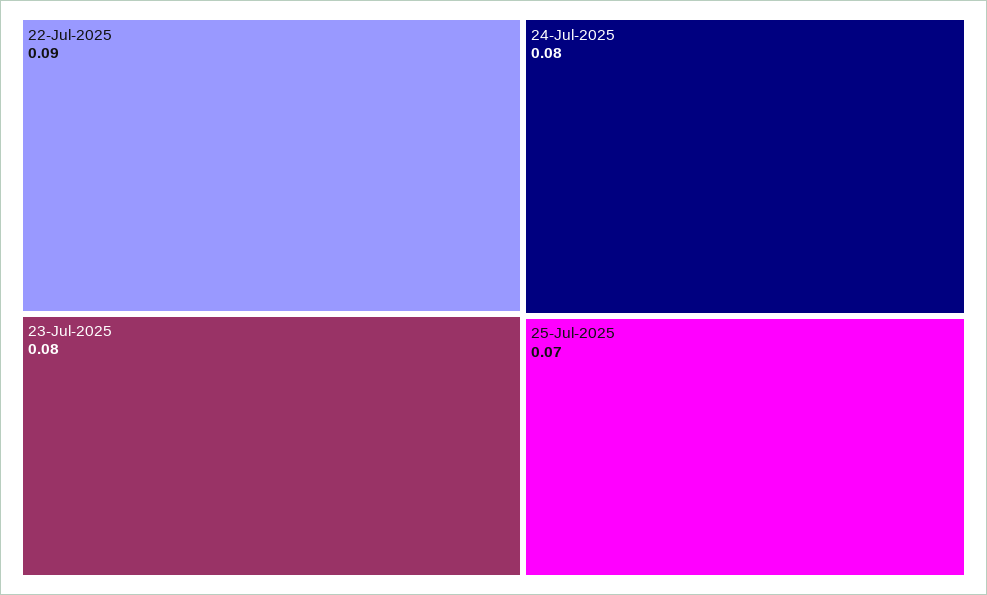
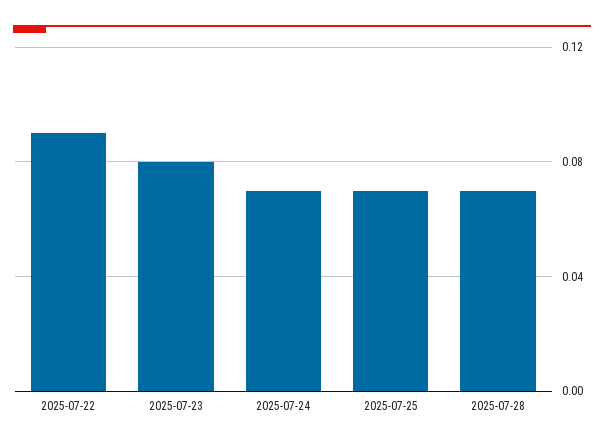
24-Jul-2025: 0.08 -> 0.07
2025-07-28: none -> 0.07

